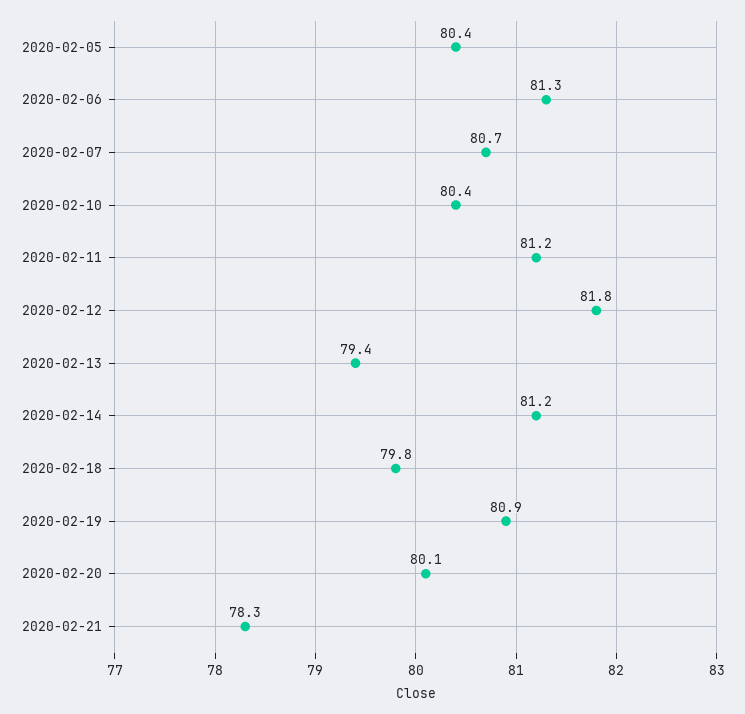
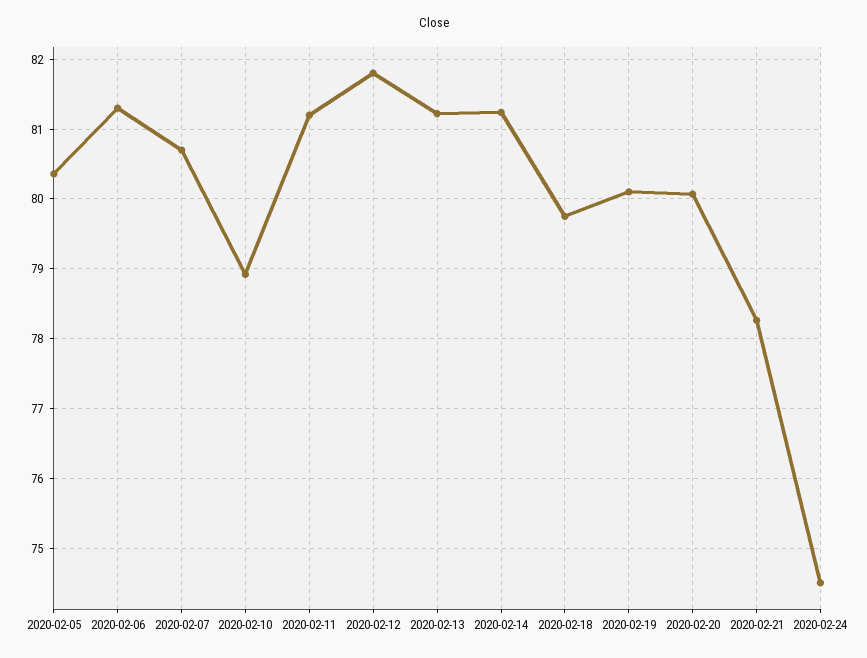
2020-02-10: 80.4 -> 78.9
2020-02-13: 79.4 -> 81.2
2020-02-19: 80.9 -> 80.1
2020-02-24: none -> 74.5

